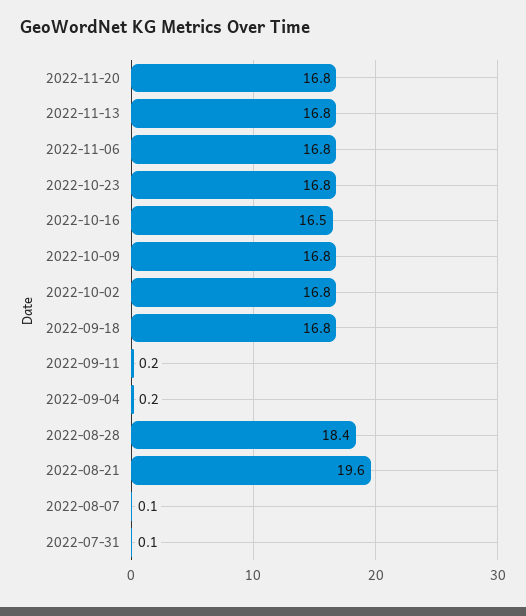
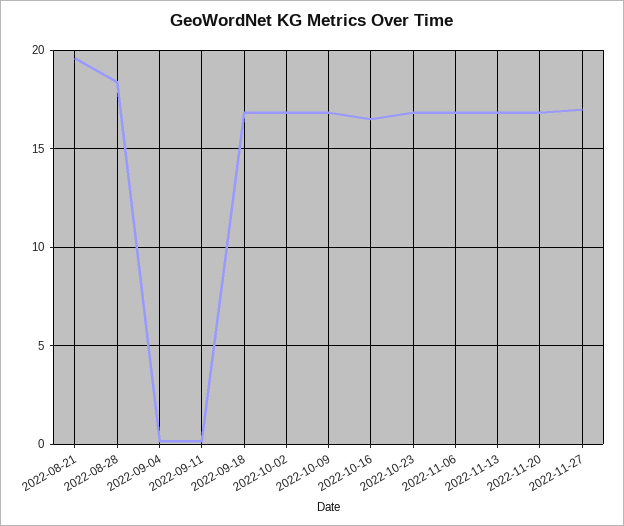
2022-08-07: 0.1 -> none
2022-07-31: 0.1 -> none
2022-11-27: none -> 17

